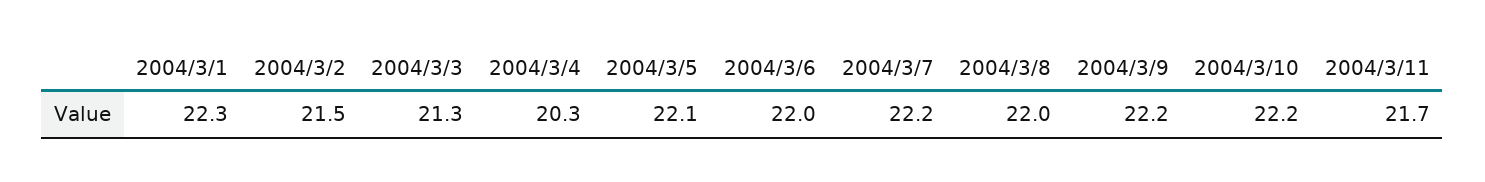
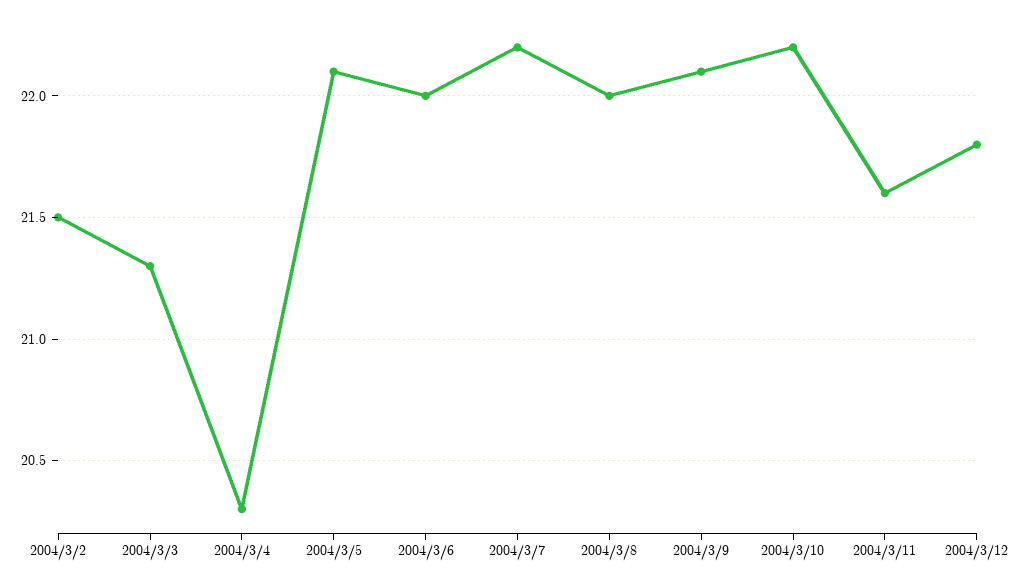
2004/3/1: 22.3 -> none
2004/3/9: 22.2 -> 22.1
2004/3/11: 21.7 -> 21.6
2004/3/12: none -> 21.8

